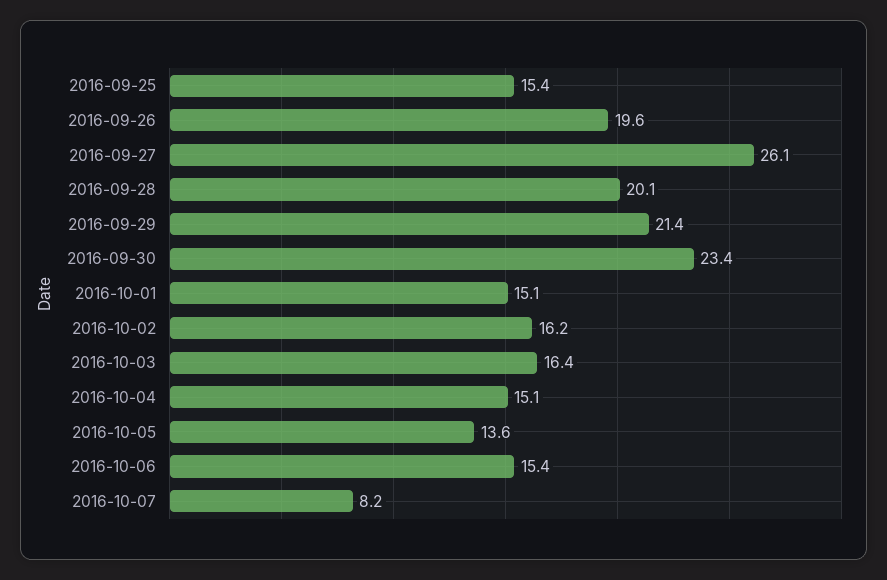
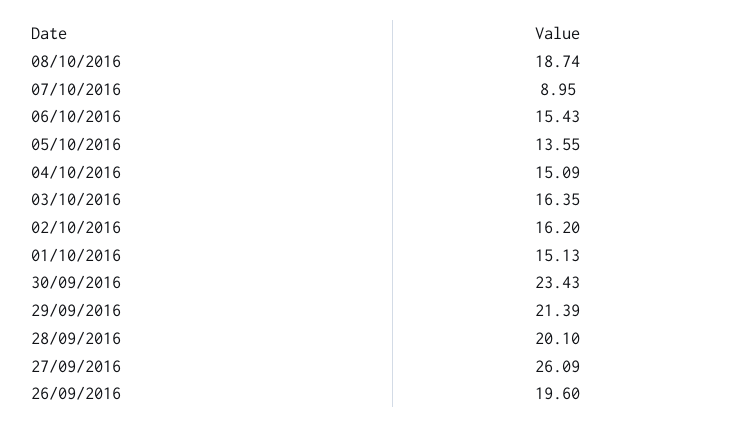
2016-09-25: 15.4 -> none
2016-10-07: 8.2 -> 8.95
08/10/2016: none -> 18.74

